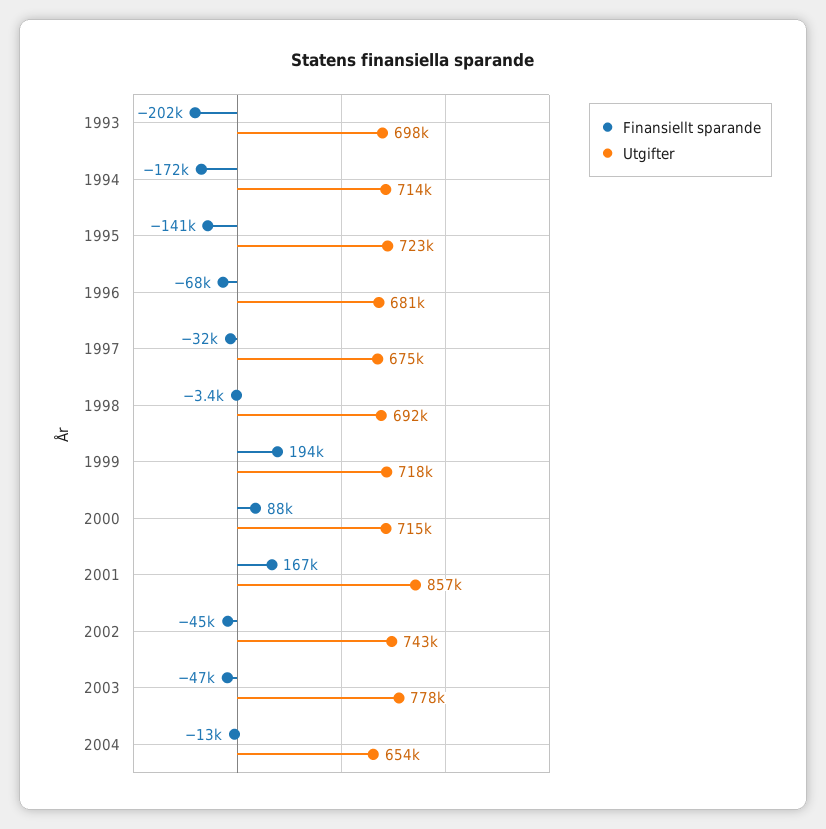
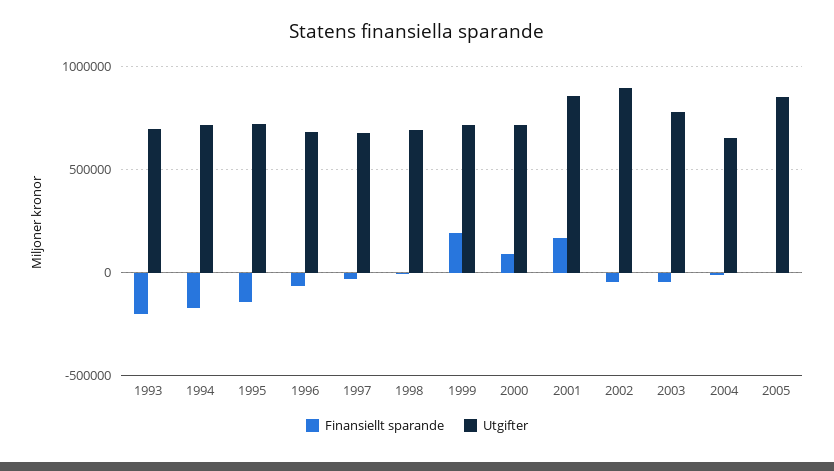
Utgifter, 2002: 743000 -> 900000
Finansiellt sparande, 2005: none -> 0
Utgifter, 2005: none -> 850000

